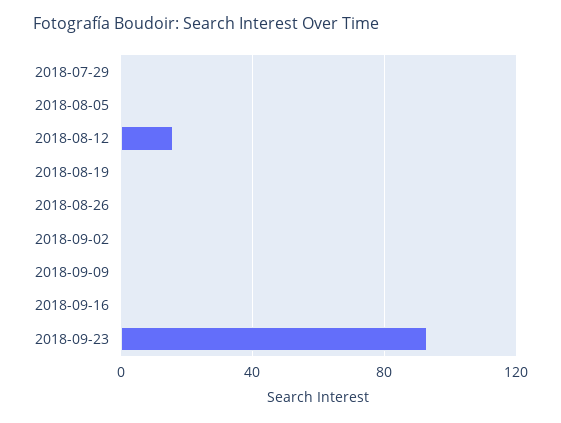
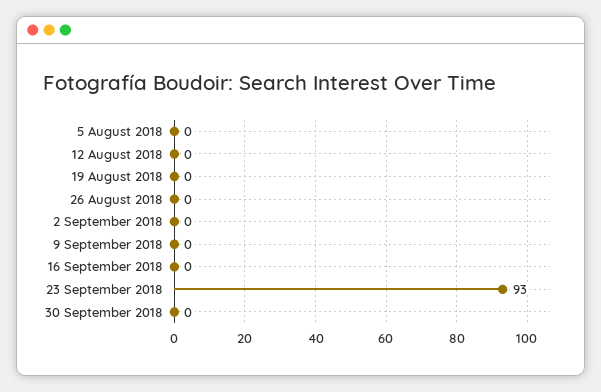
2018-07-29: 0 -> none
2018-08-12: 15 -> 0
30 September 2018: none -> 0

